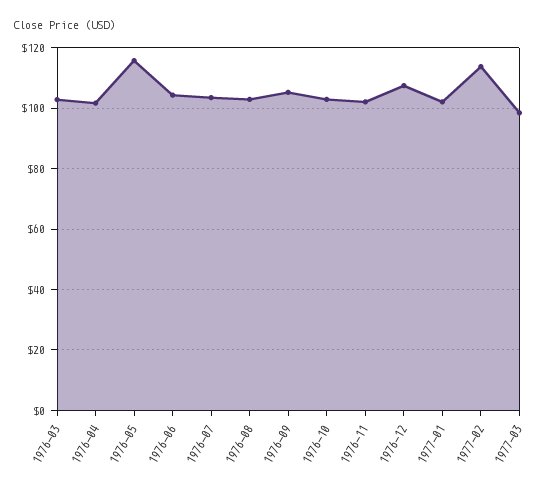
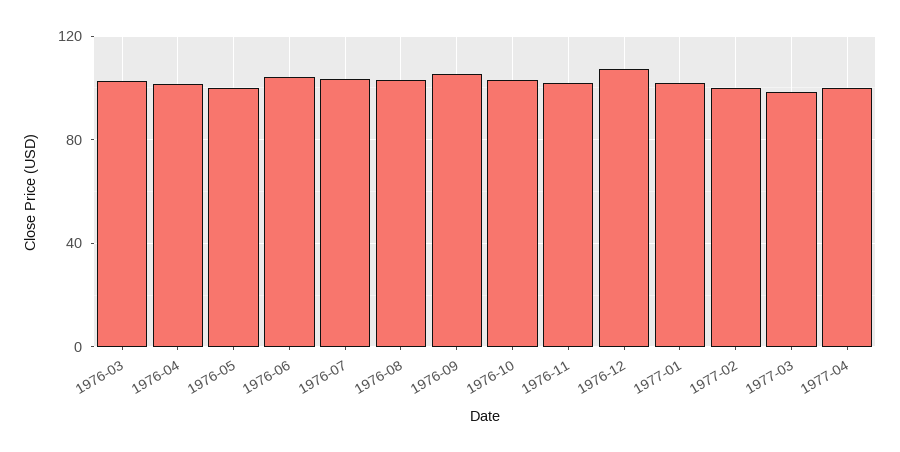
1976-05: 116 -> 100
1977-02: 114 -> 100
1977-04: none -> 100

